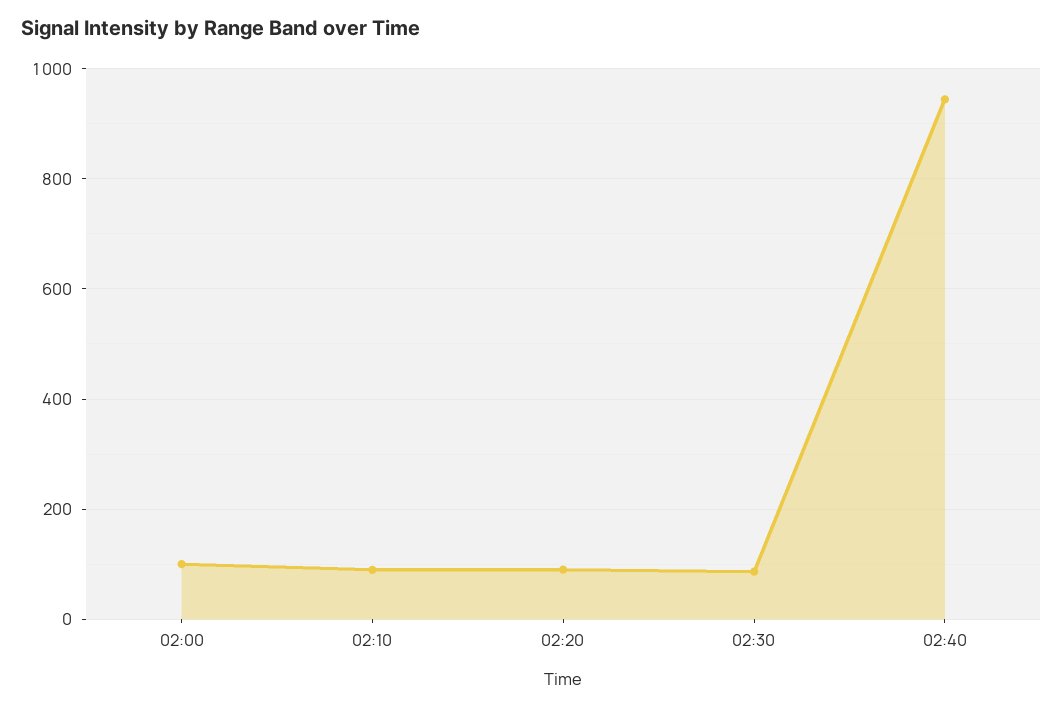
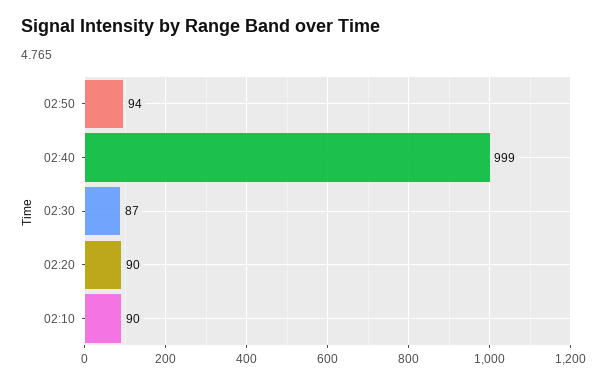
02:00: 100 -> none
02:40: 940 -> 999
02:50: none -> 94

